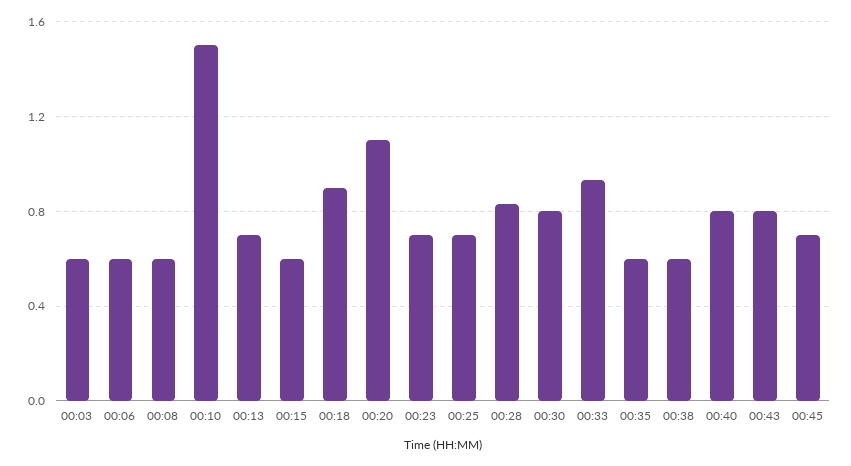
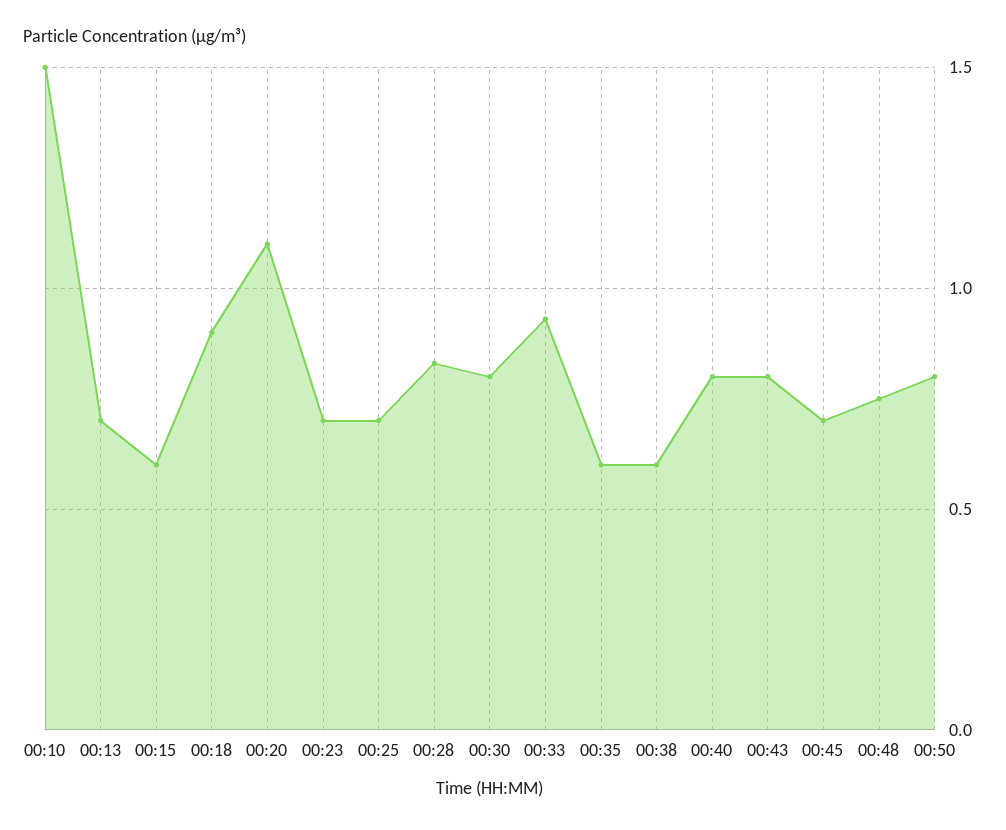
00:03: 0.6 -> none
00:06: 0.6 -> none
00:08: 0.6 -> none
00:48: none -> 0.75
00:50: none -> 0.8

